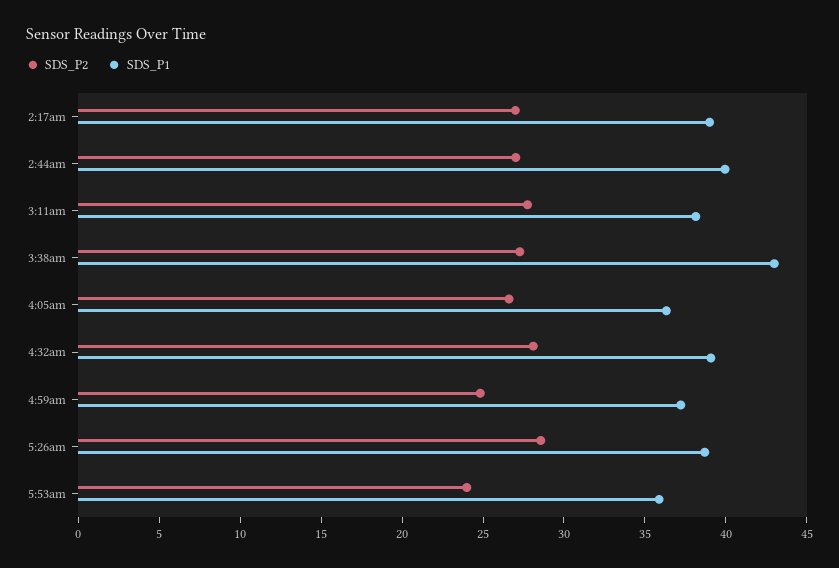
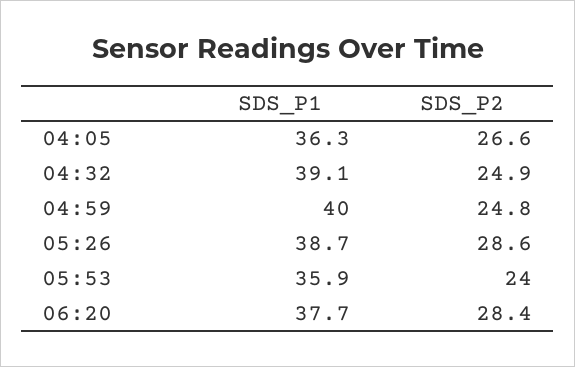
SDS_P2, 2:17am: 27 -> none
SDS_P1, 2:17am: 39 -> none
SDS_P2, 2:44am: 27 -> none
SDS_P1, 2:44am: 40 -> none
SDS_P2, 3:11am: 28 -> none
SDS_P1, 3:11am: 38 -> none
SDS_P2, 3:38am: 27 -> none
SDS_P1, 3:38am: 43 -> none
SDS_P2, 4:32am: 28 -> 24.9
SDS_P1, 4:59am: 37 -> 40
SDS_P1, 06:20: none -> 37.7
SDS_P2, 06:20: none -> 28.4

